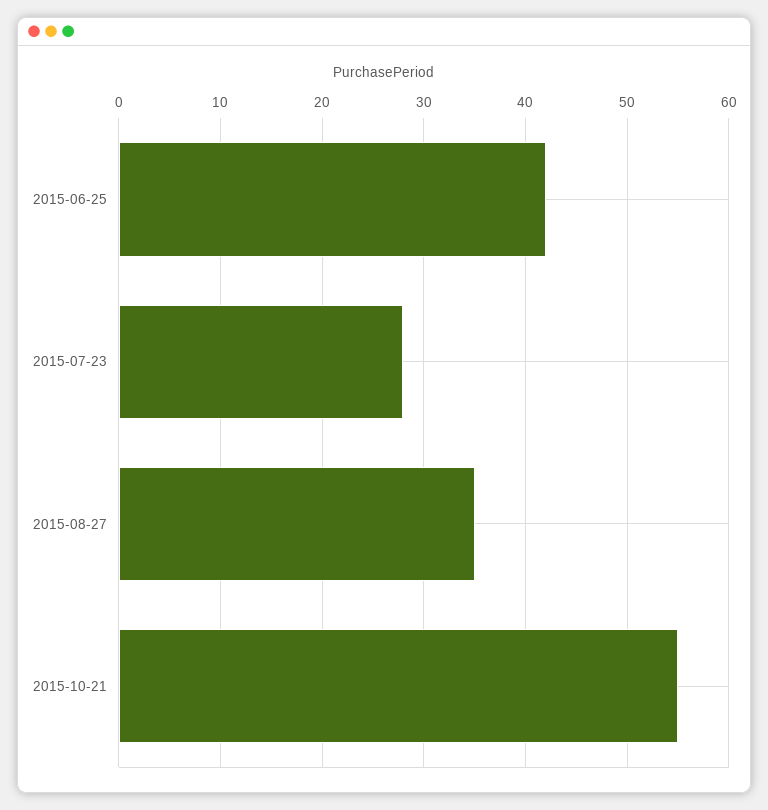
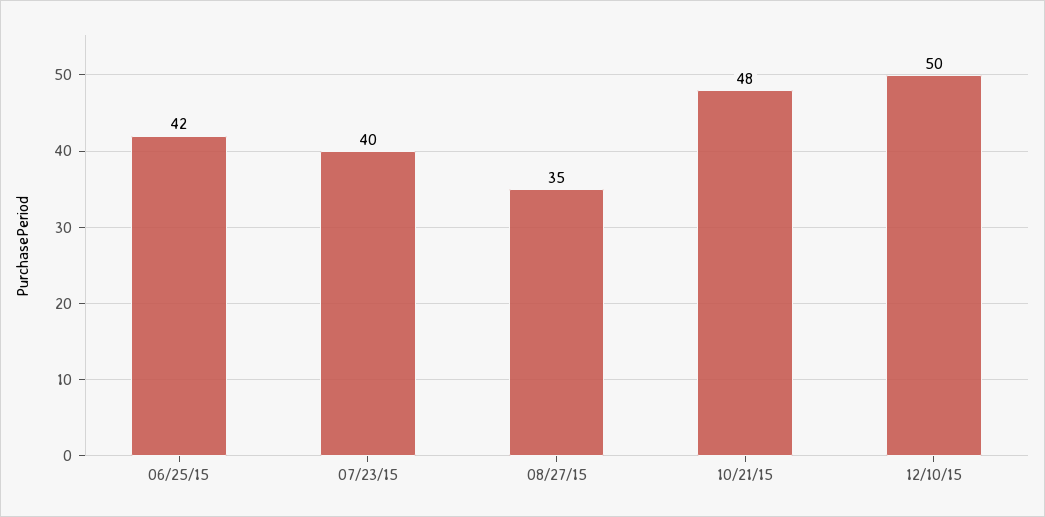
2015-07-23: 28 -> 40
2015-10-21: 55 -> 48
12/10/15: none -> 50

